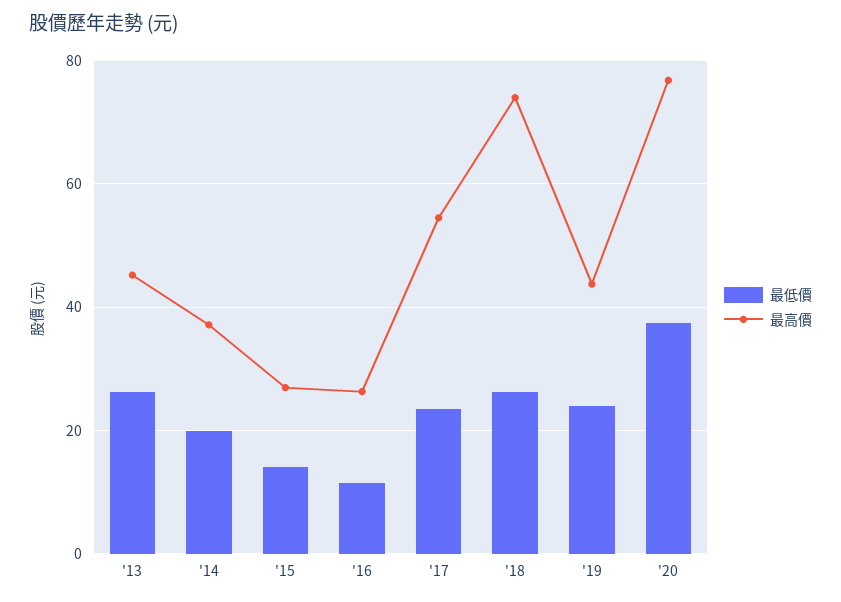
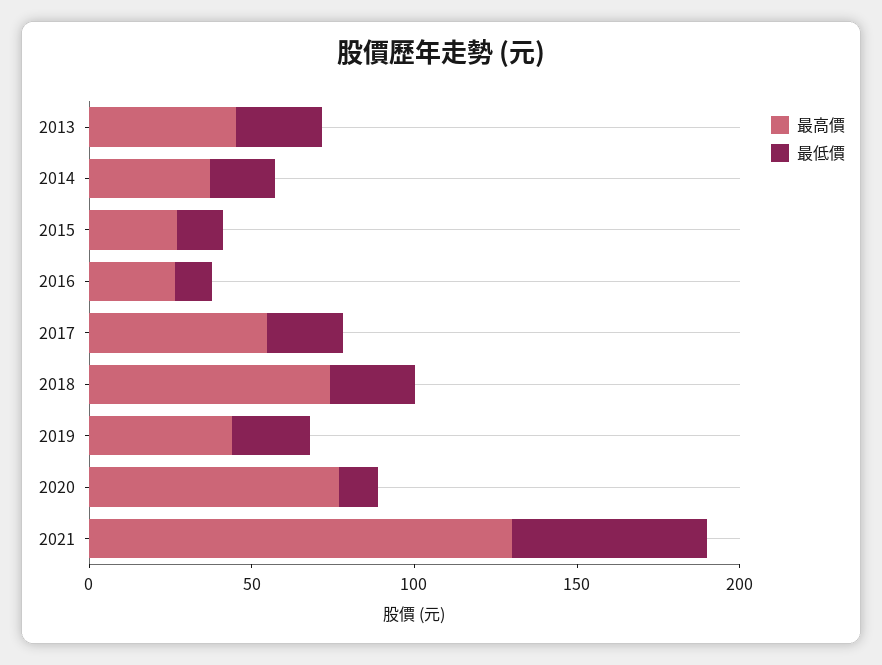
最低價, '20: 38 -> 10
最高價, 2021: none -> 130
最低價, 2021: none -> 60

